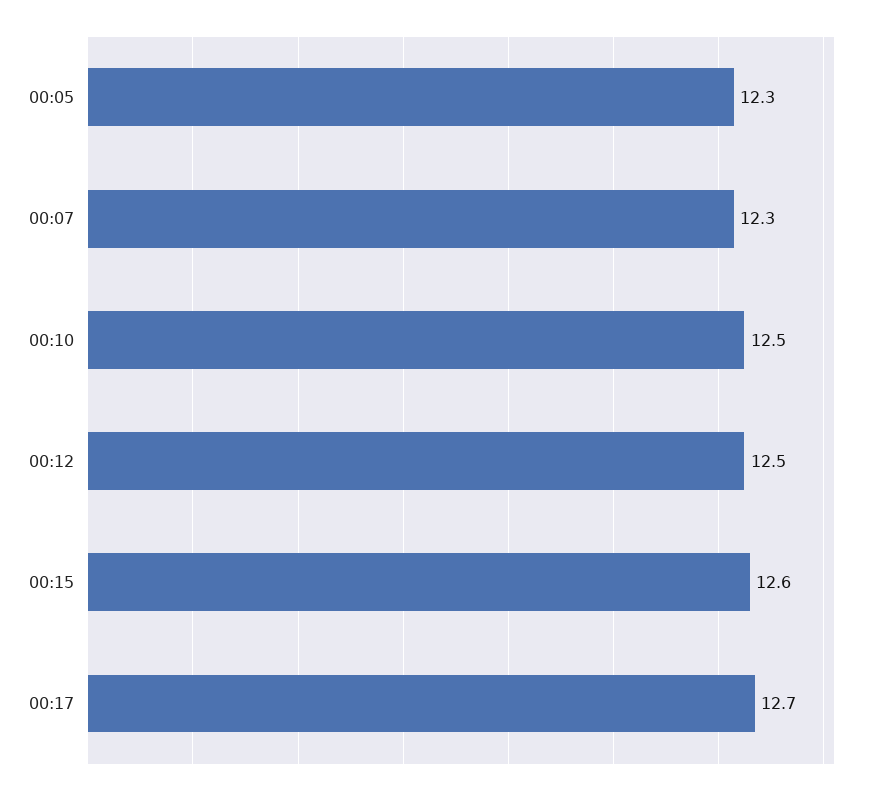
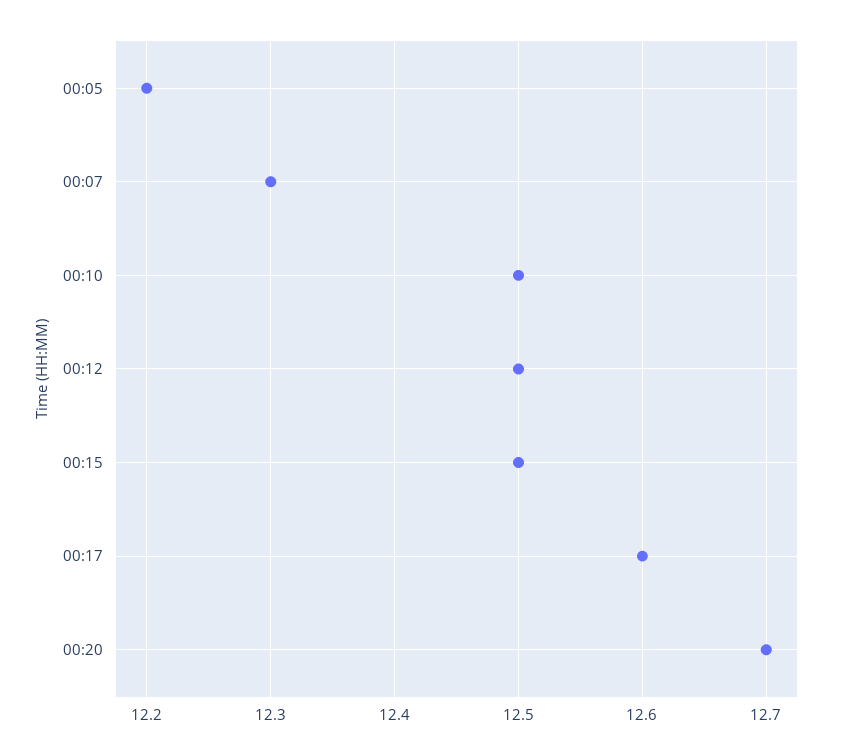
00:05: 12.3 -> 12.2
00:15: 12.6 -> 12.5
00:17: 12.7 -> 12.6
00:20: none -> 12.7

